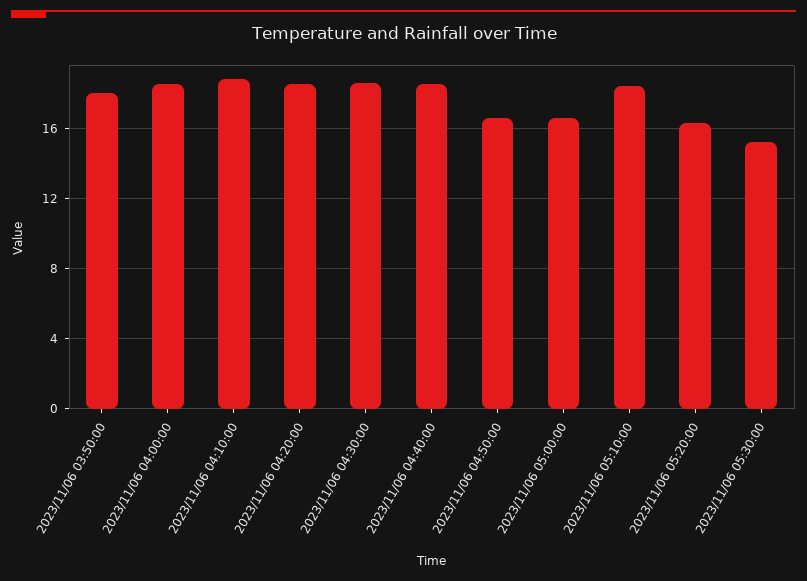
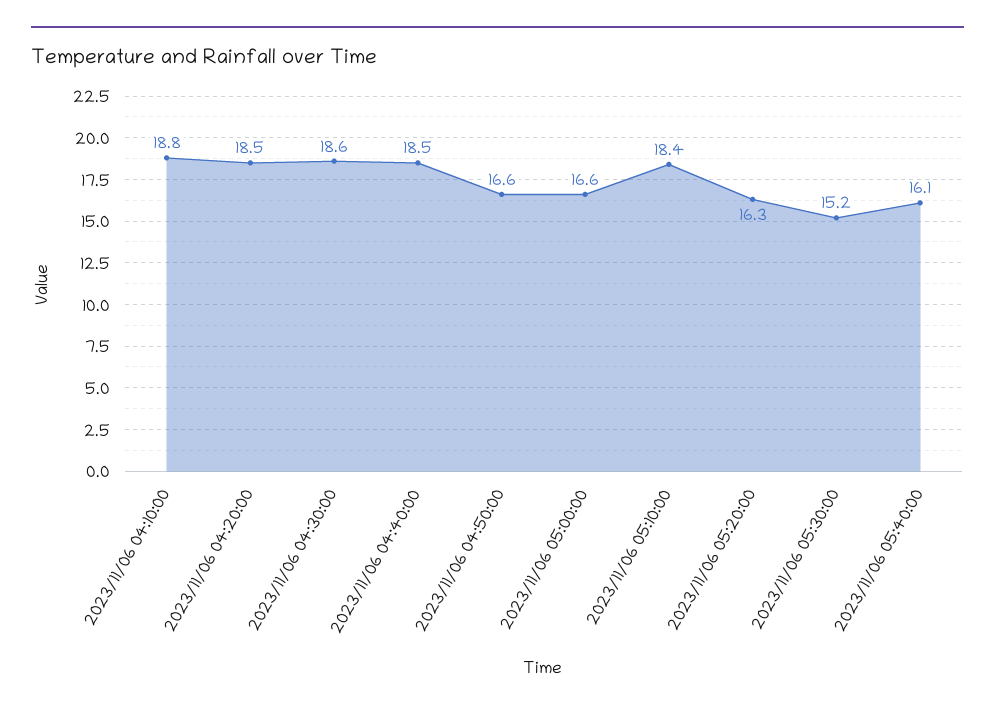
2023/11/06 03:50:00: 18 -> none
2023/11/06 04:00:00: 18.5 -> none
2023/11/06 05:40:00: none -> 16.1

